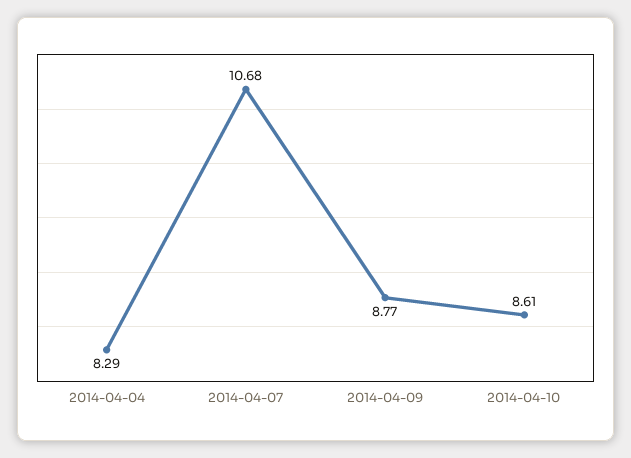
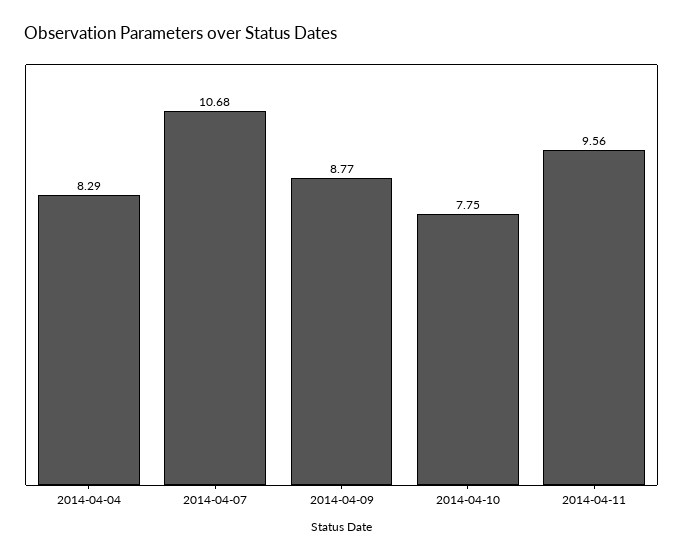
2014-04-10: 8.61 -> 7.75
2014-04-11: none -> 9.56

